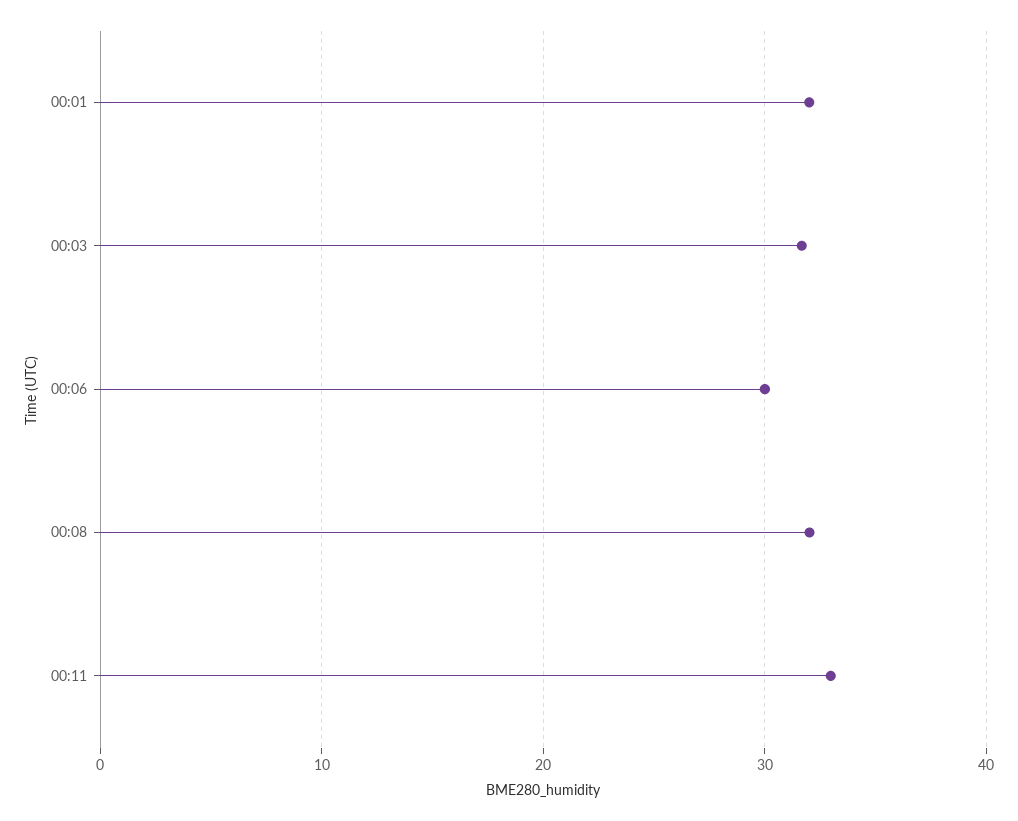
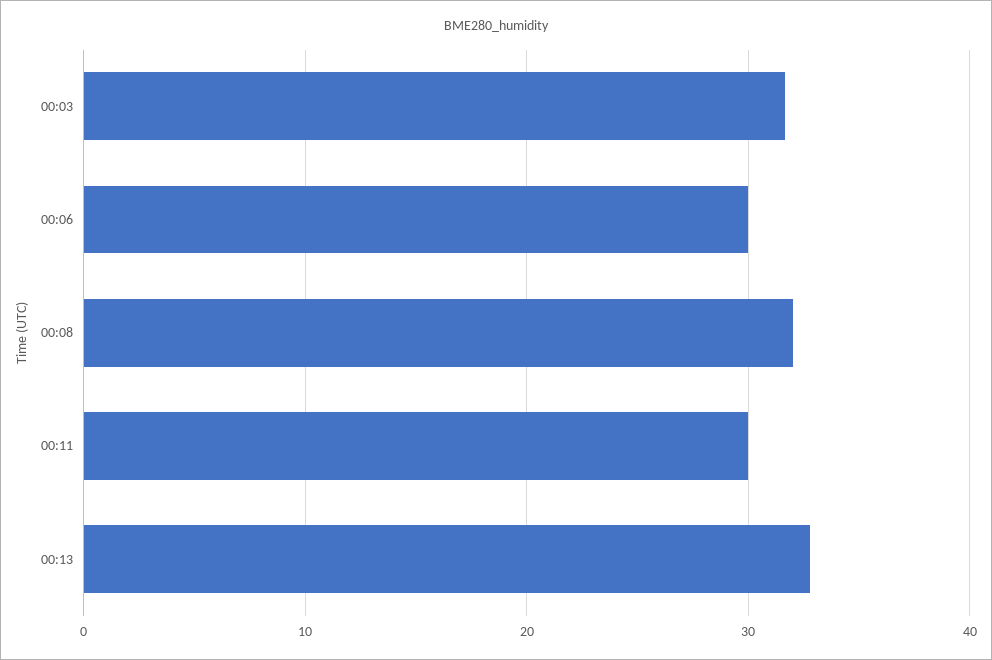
00:01: 32 -> none
00:11: 33 -> 30
00:13: none -> 33

